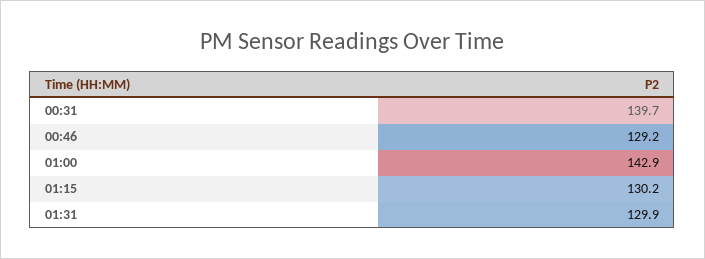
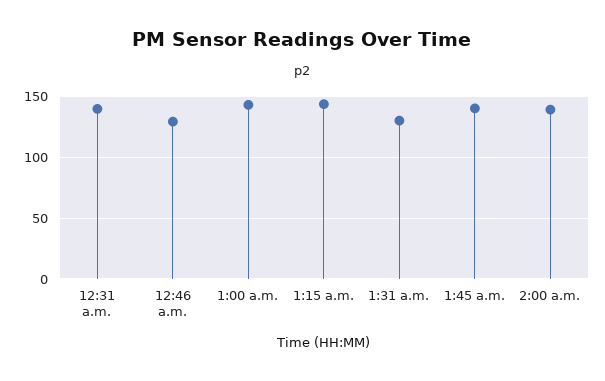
01:15: 130.2 -> 145
1:45 a.m.: none -> 140
2:00 a.m.: none -> 140

